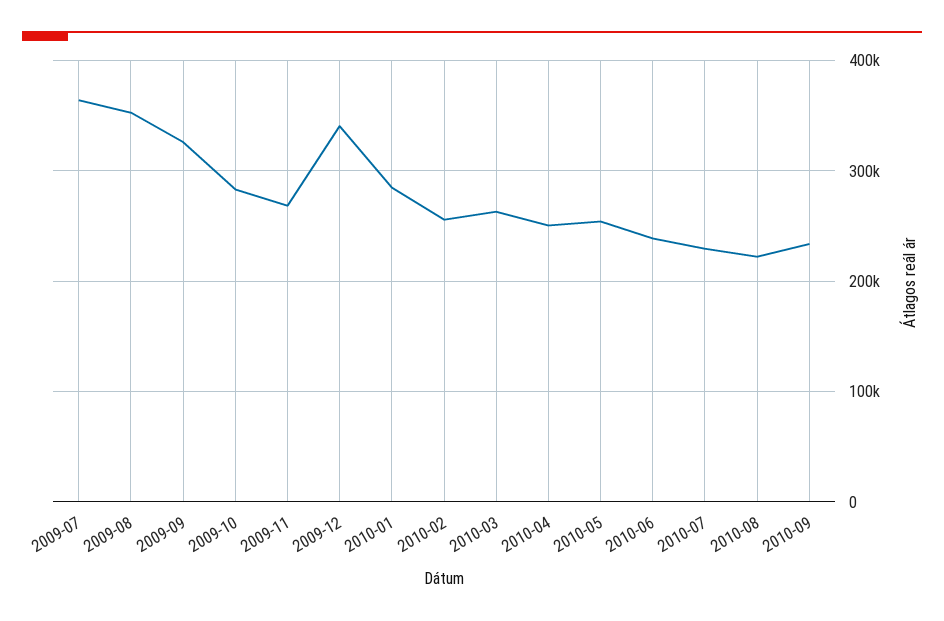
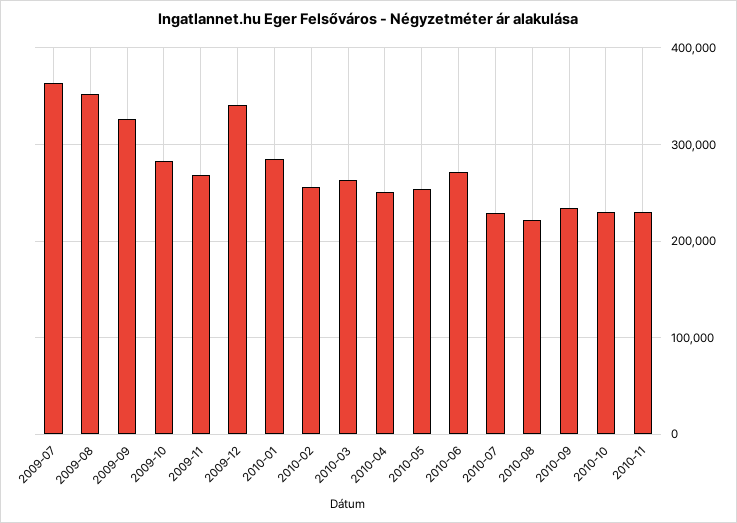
2010-06: 240000 -> 270000
2010-10: none -> 230000
2010-11: none -> 230000

